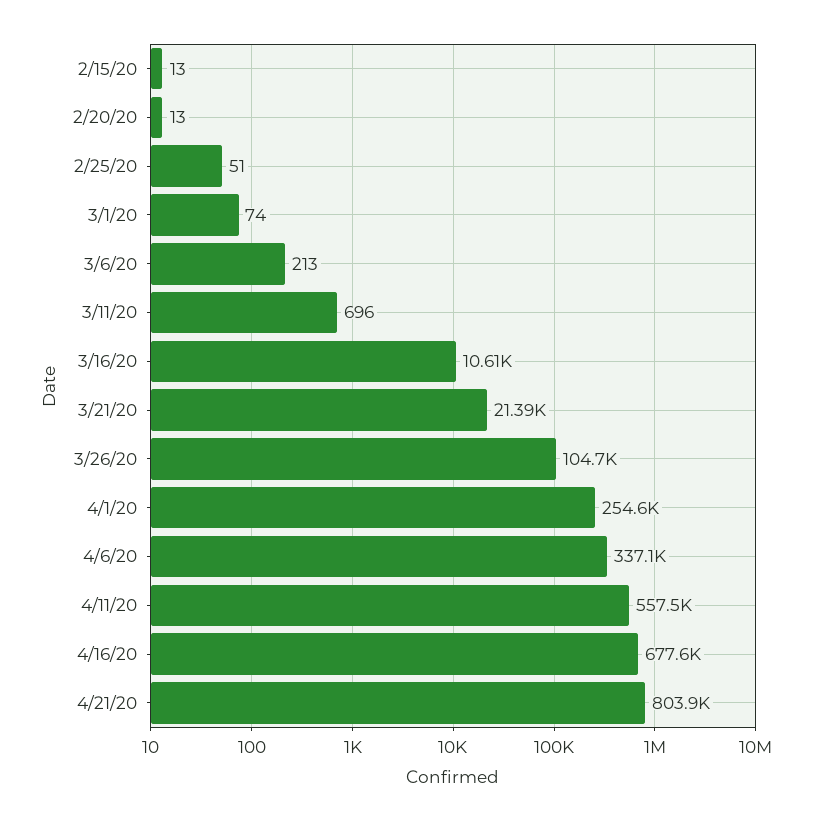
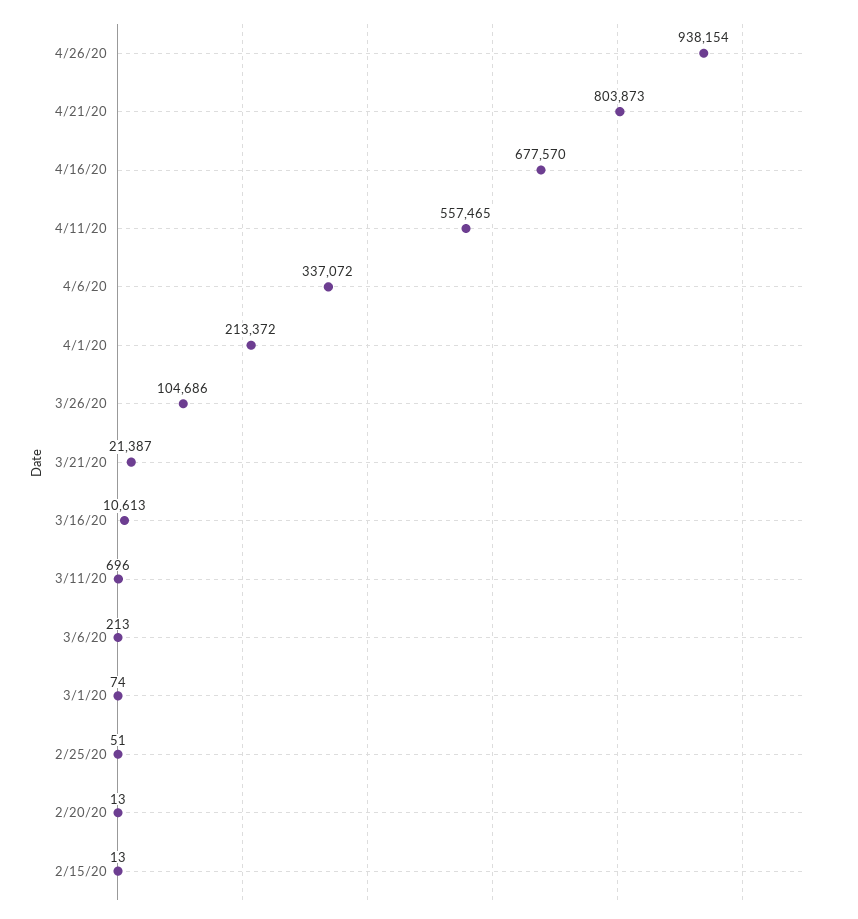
4/1/20: 254600 -> 213372
4/26/20: none -> 938154

